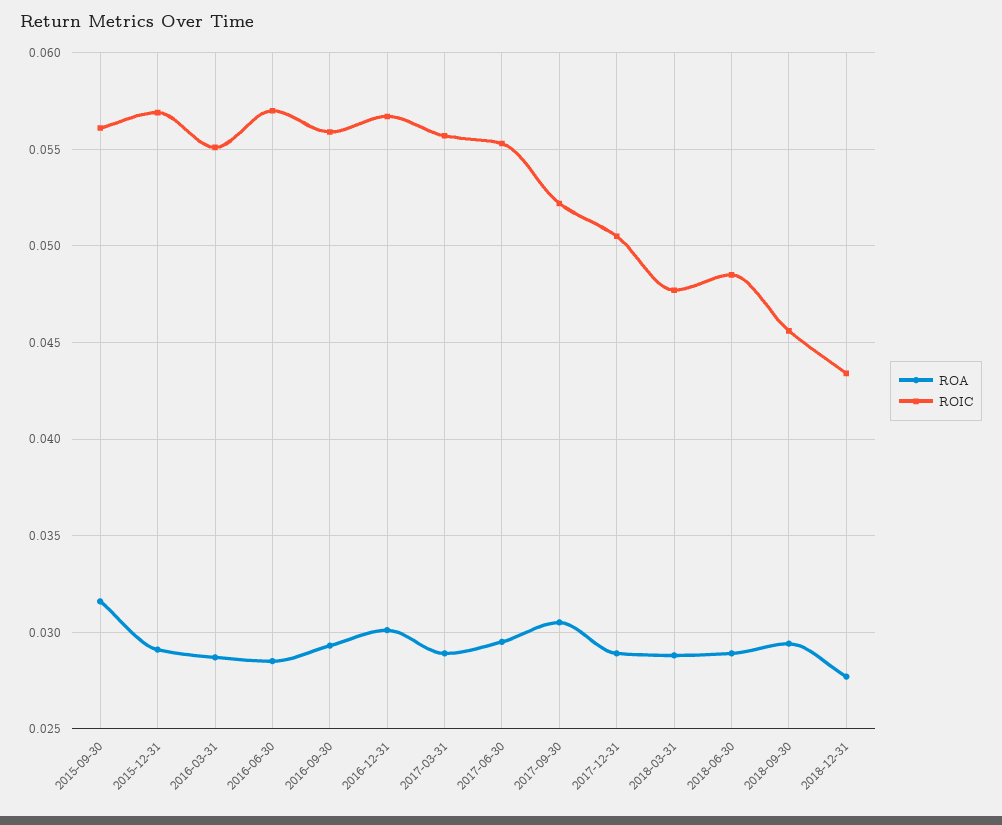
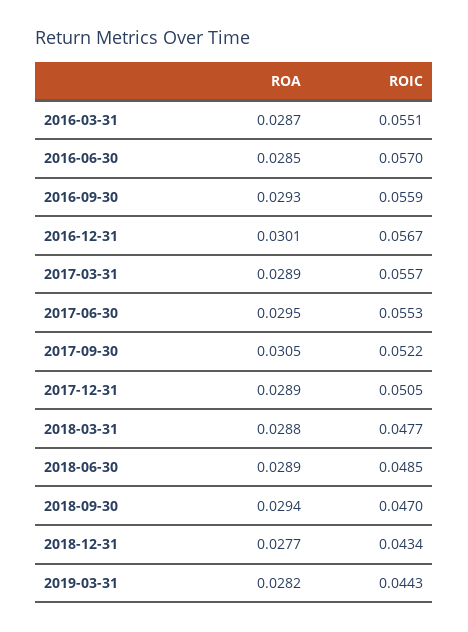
ROA, 2015-09-30: 0.0315 -> none
ROIC, 2015-09-30: 0.056 -> none
ROA, 2015-12-31: 0.029 -> none
ROIC, 2015-12-31: 0.057 -> none
ROIC, 2018-09-30: 0.0455 -> 0.047
ROA, 2019-03-31: none -> 0.0282
ROIC, 2019-03-31: none -> 0.0443

